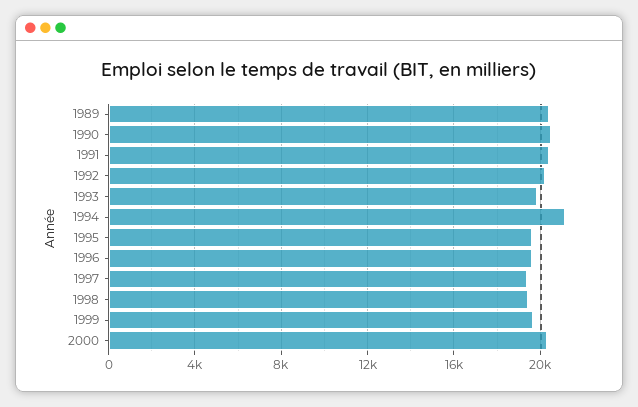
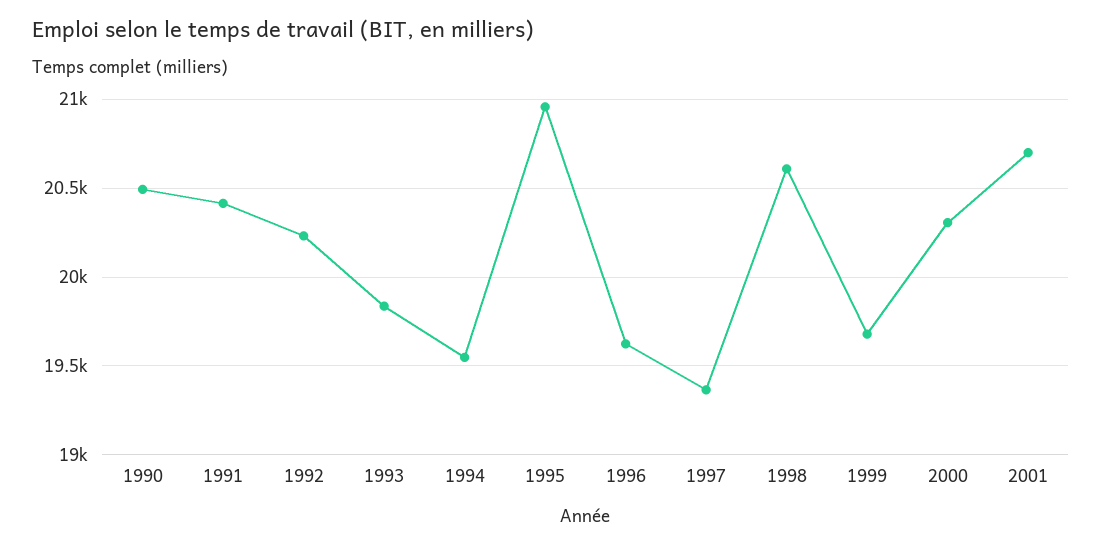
1989: 20500 -> none
1994: 21000 -> 19550
1995: 19500 -> 20950
1998: 19500 -> 20600
2001: none -> 20700

